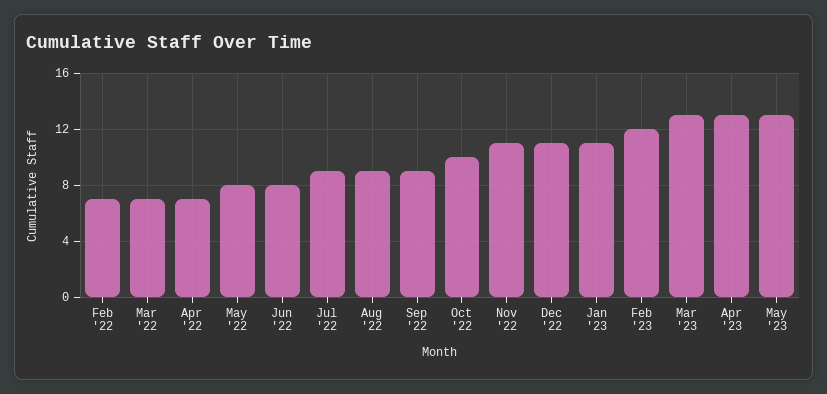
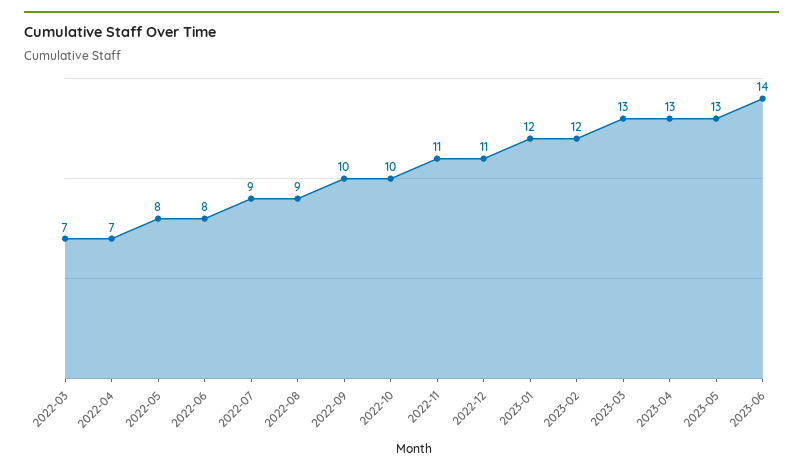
Feb '22: 7 -> none
Sep '22: 9 -> 10
Jan '23: 11 -> 12
2023-06: none -> 14

